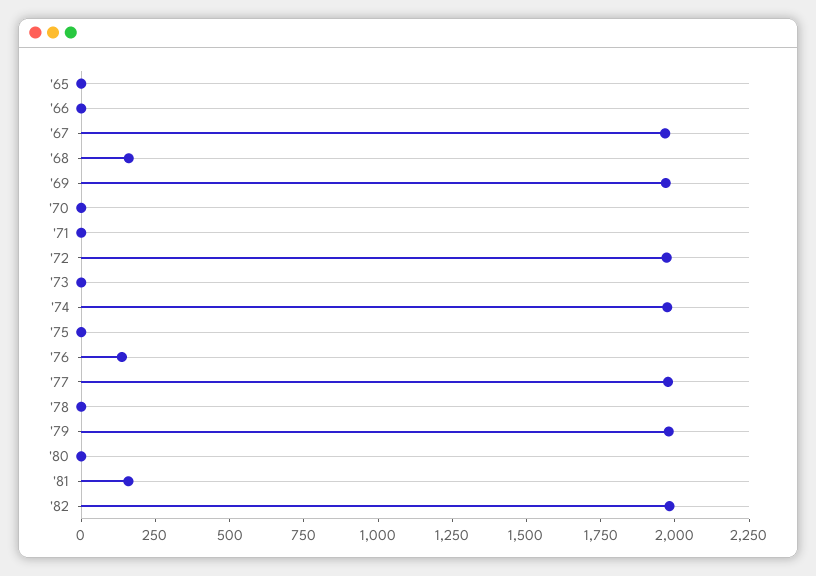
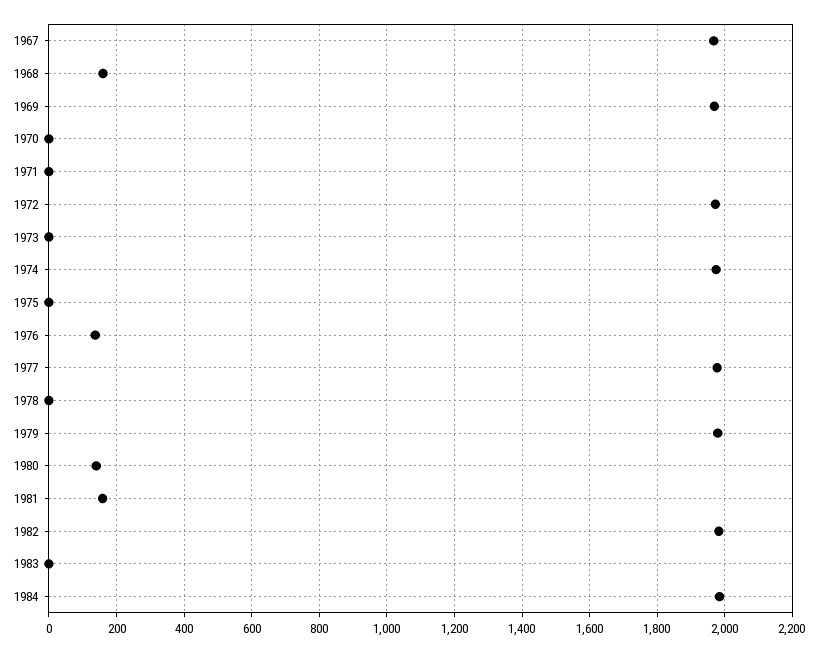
'65: 0 -> none
'66: 0 -> none
'80: 0 -> 140
1983: none -> 0
1984: none -> 1980

